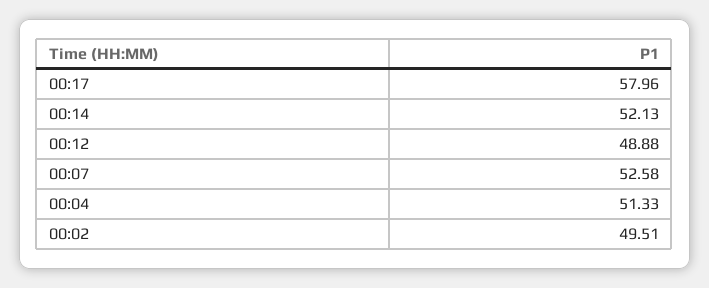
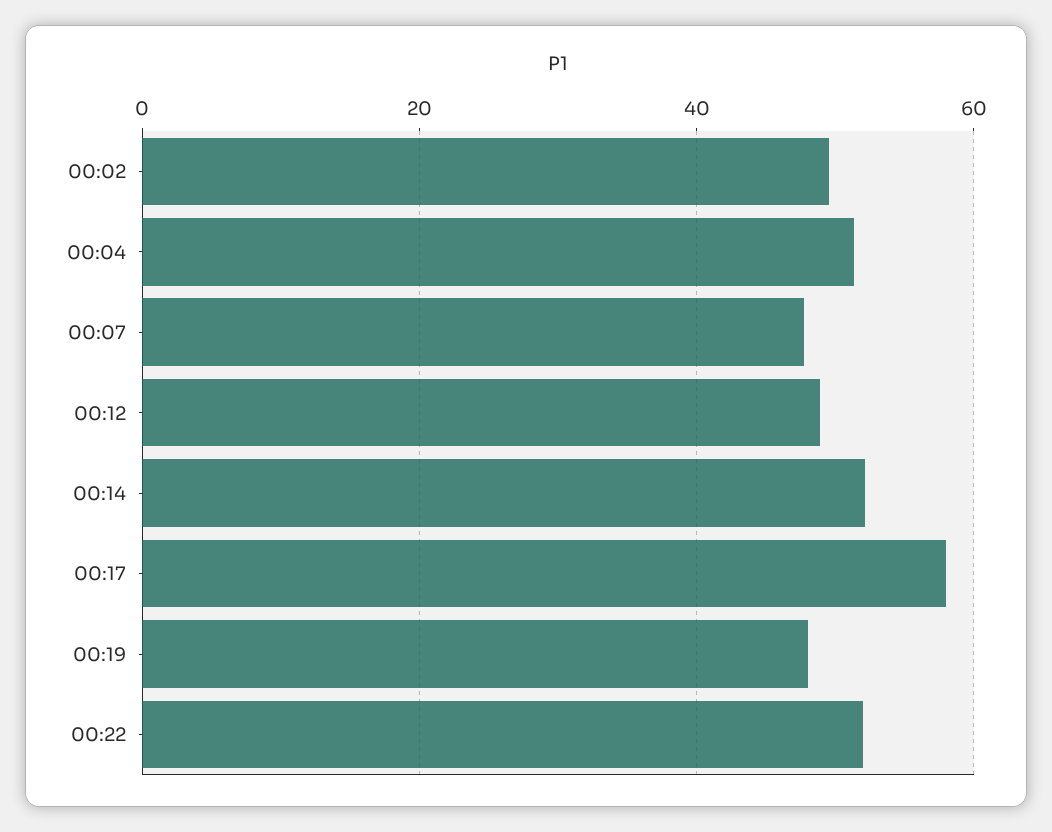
00:07: 52.58 -> 48
00:19: none -> 48
00:22: none -> 52

